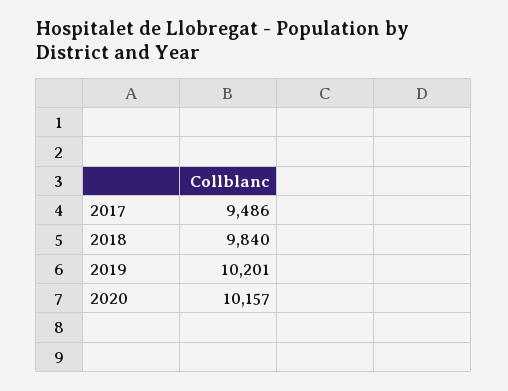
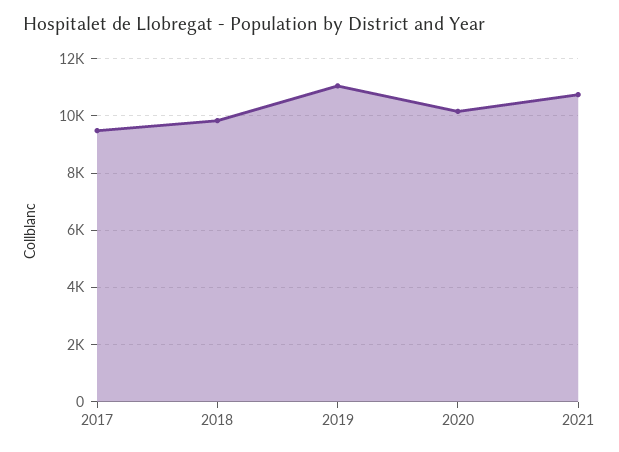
2019: 10201 -> 11000
2021: none -> 10750

